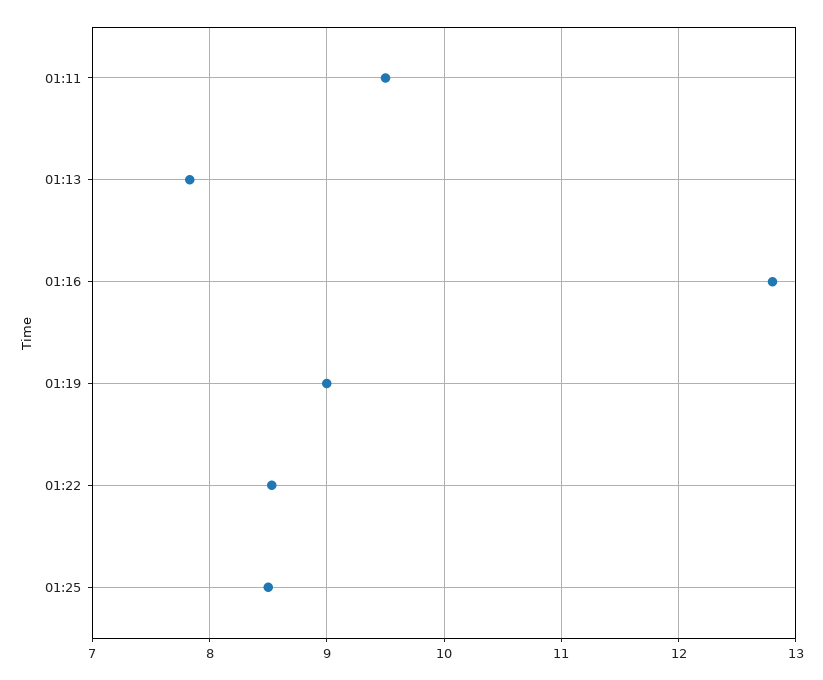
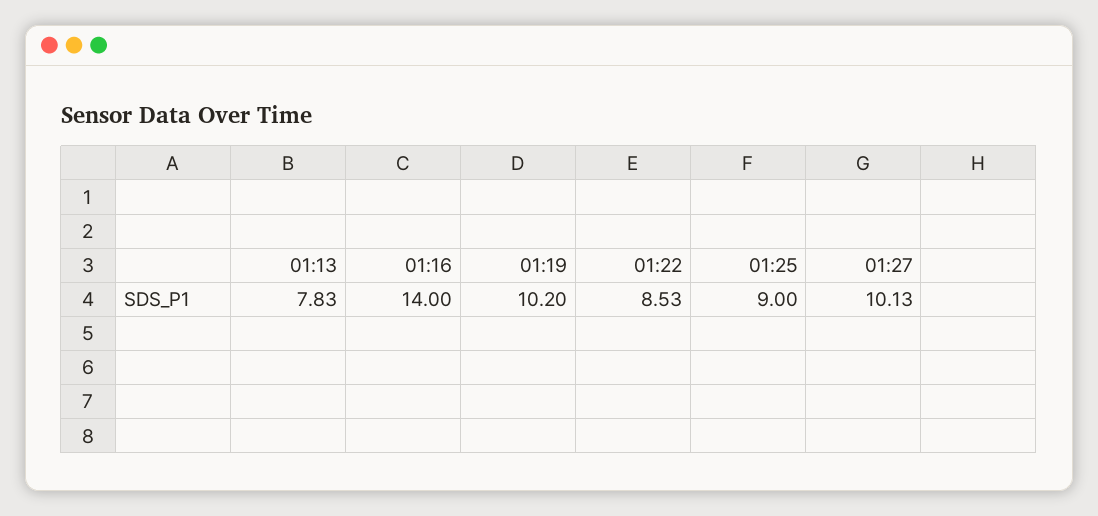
01:11: 9.5 -> none
01:16: 12.8 -> 14
01:19: 9 -> 10.2
01:25: 8.5 -> 9
01:27: none -> 10.13

